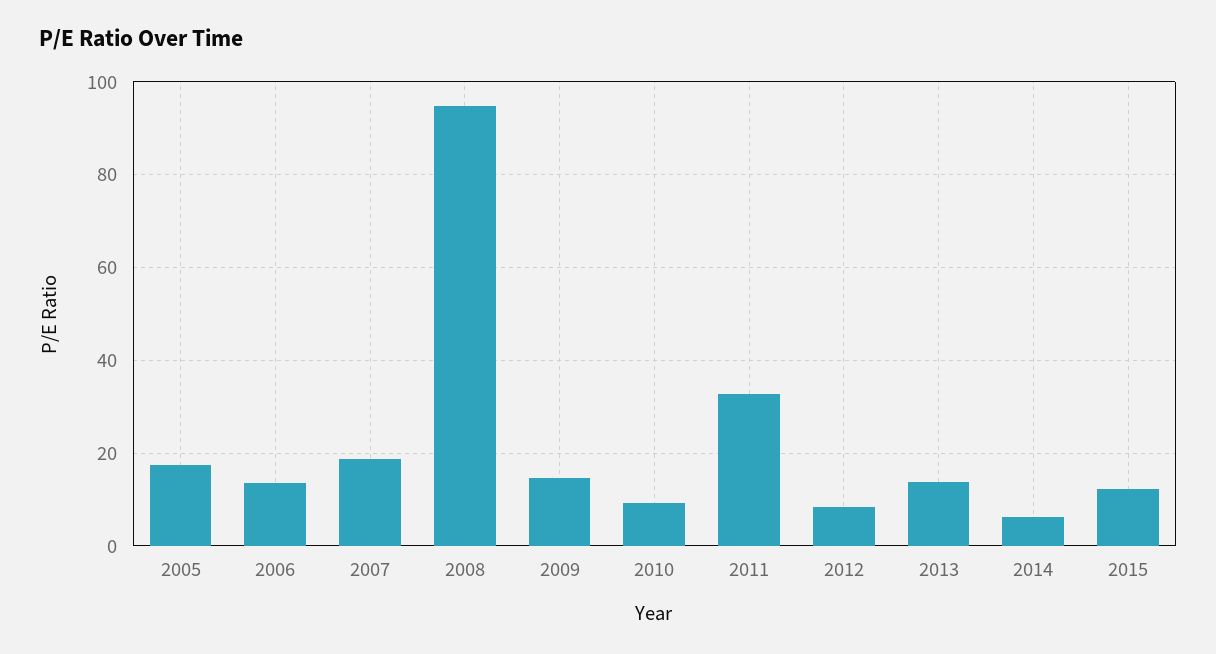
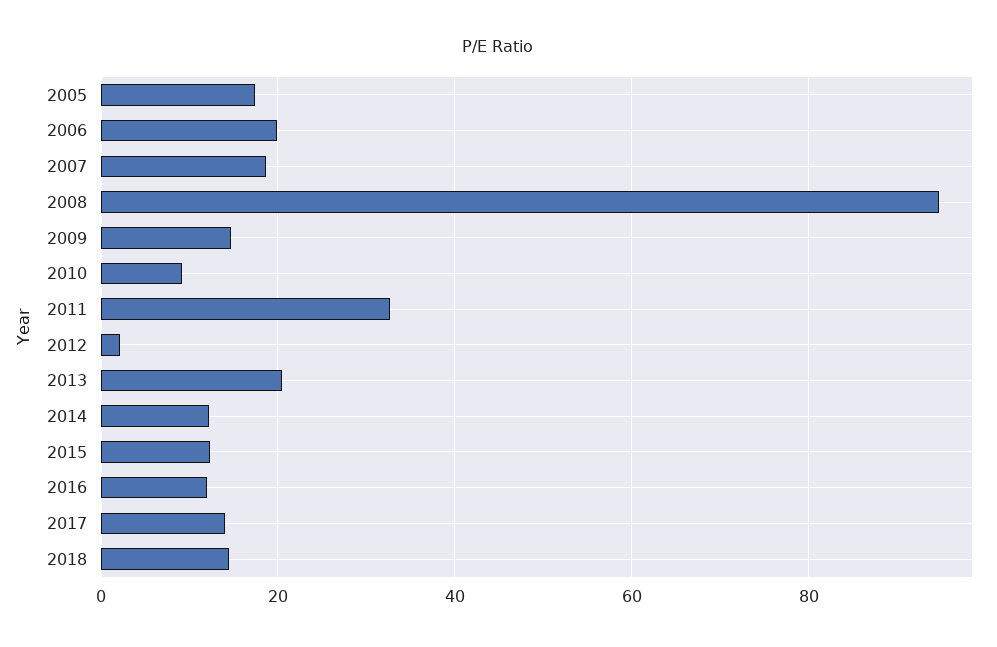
2006: 14 -> 20
2012: 8 -> 2
2013: 14 -> 20
2014: 6 -> 12
2016: none -> 12
2017: none -> 14
2018: none -> 14

